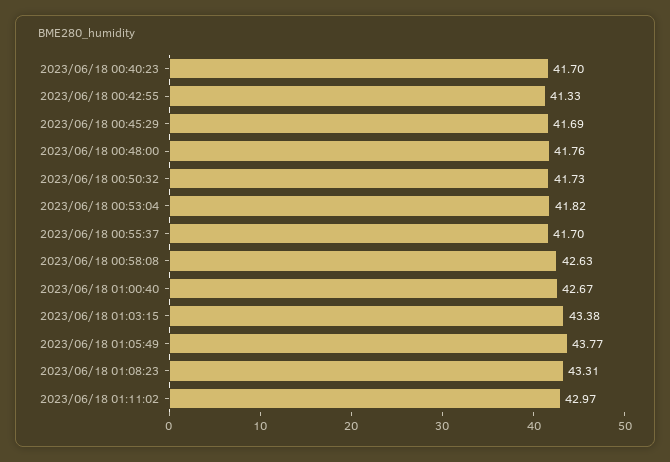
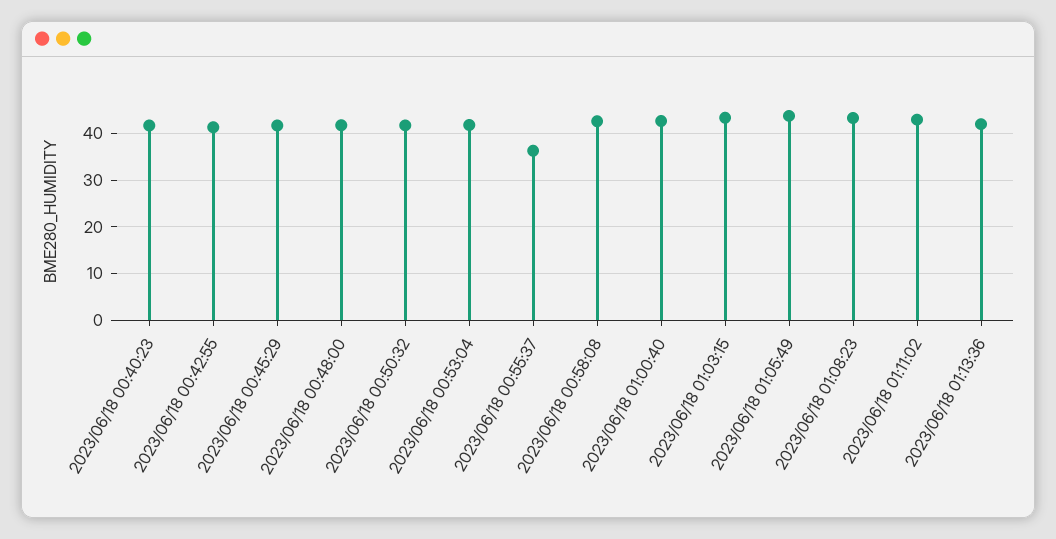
2023/06/18 00:55:37: 41.7 -> 36
2023/06/18 01:13:36: none -> 42

